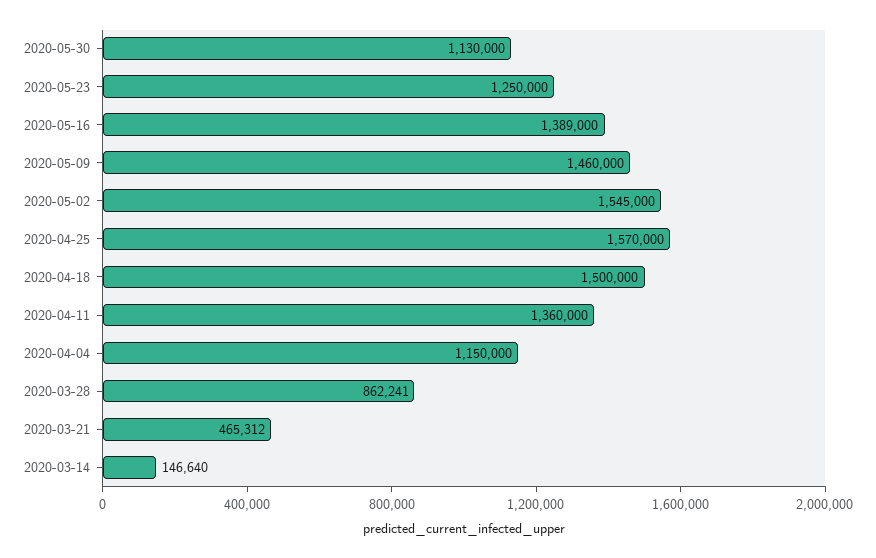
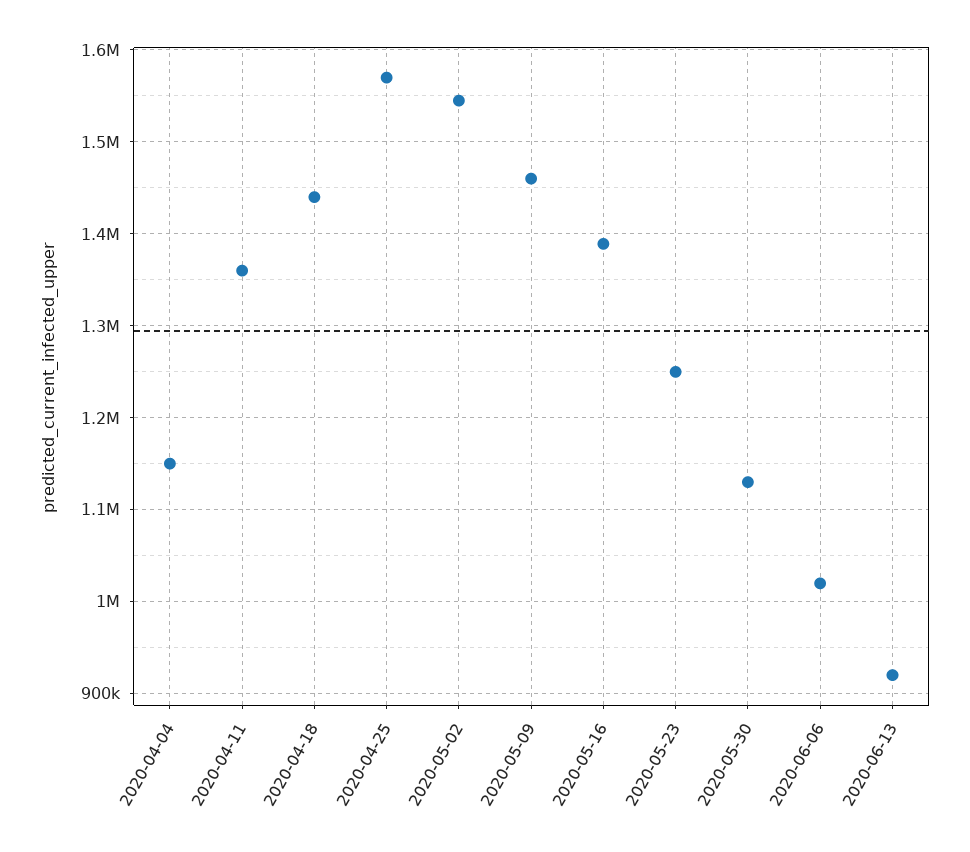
2020-04-18: 1500000 -> 1440000
2020-03-28: 862241 -> none
2020-03-21: 465312 -> none
2020-03-14: 146640 -> none
2020-06-06: none -> 1020000
2020-06-13: none -> 920000

